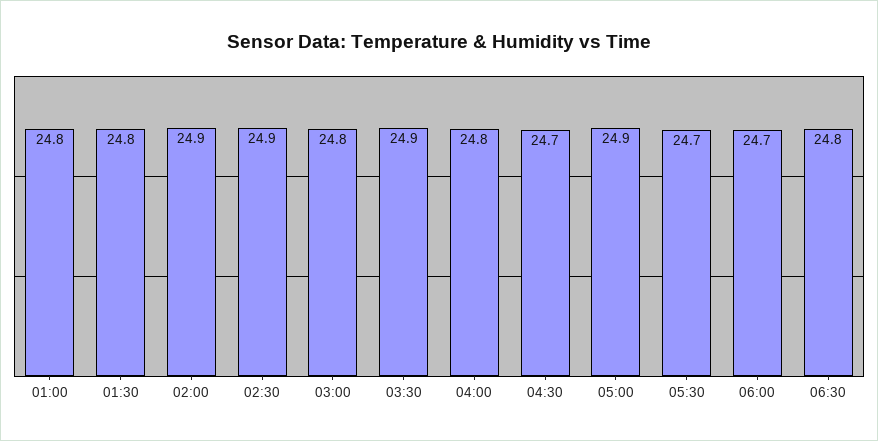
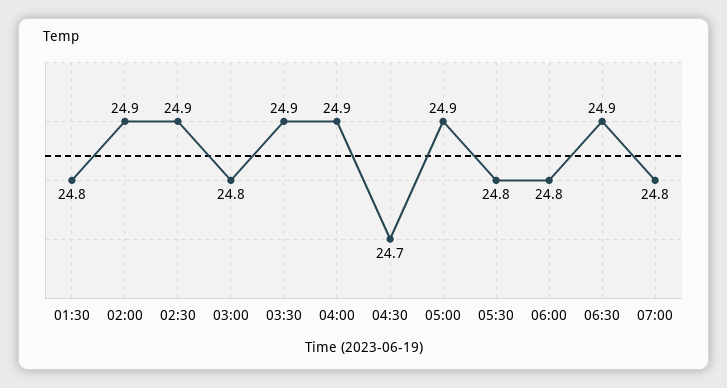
01:00: 24.8 -> none
04:00: 24.8 -> 24.9
05:30: 24.7 -> 24.8
06:00: 24.7 -> 24.8
06:30: 24.8 -> 24.9
07:00: none -> 24.8

